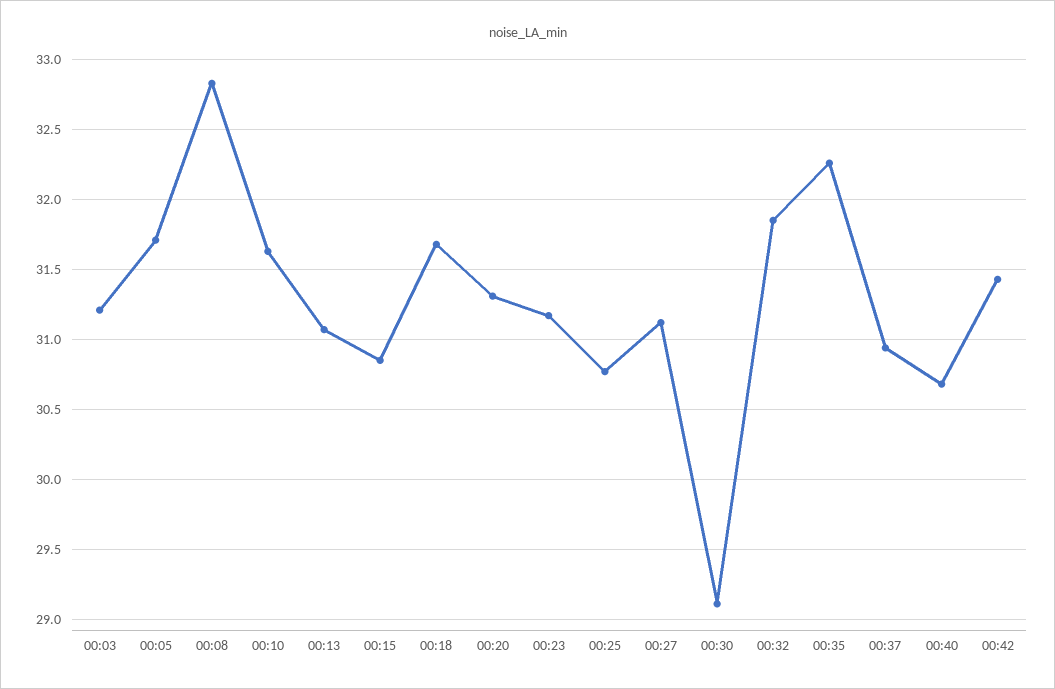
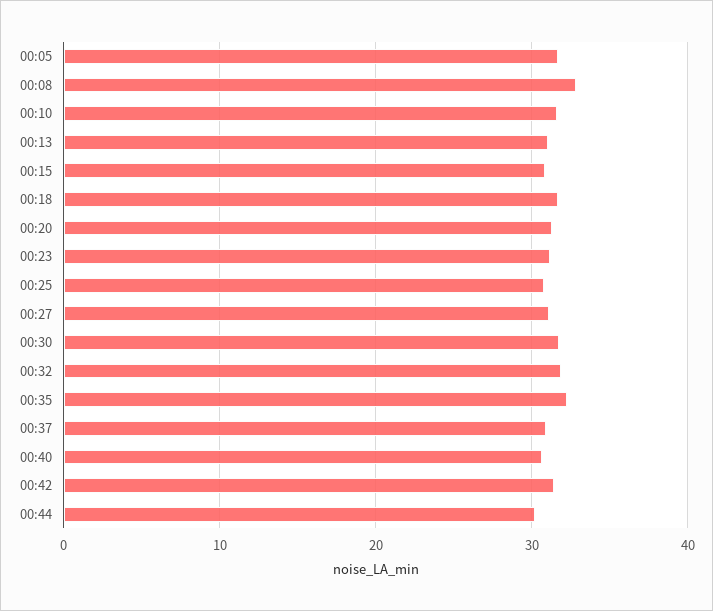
00:03: 31.2 -> none
00:30: 29.1 -> 32
00:44: none -> 30

